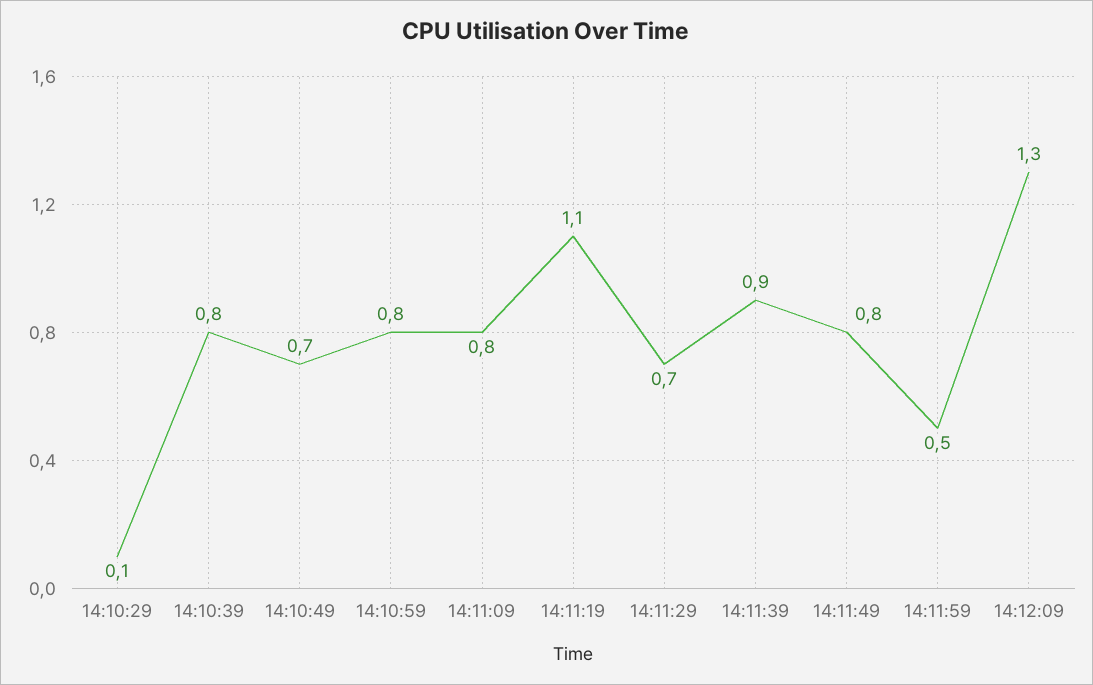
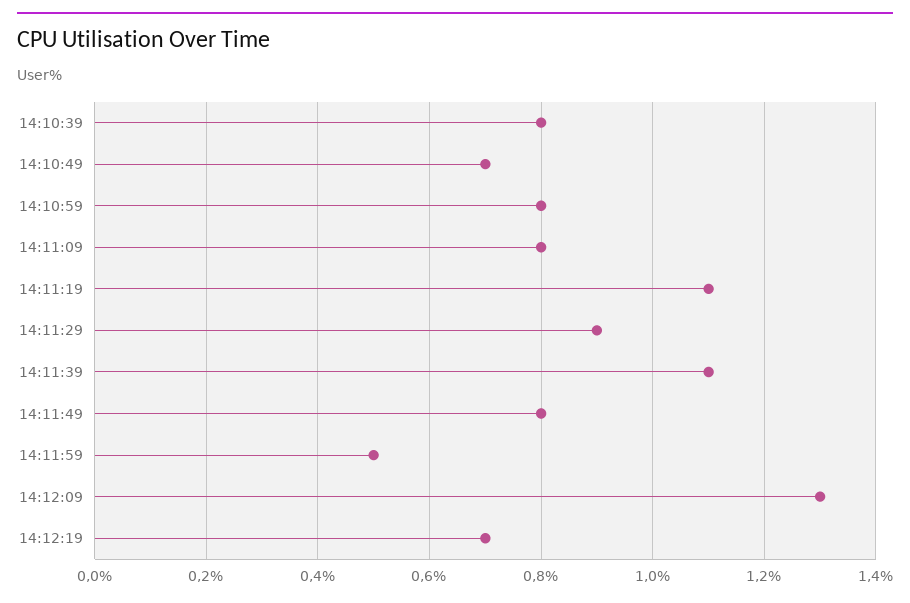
14:10:29: 0.1 -> none
14:11:29: 0.7 -> 0.9
14:11:39: 0.9 -> 1.1
14:12:19: none -> 0.7

